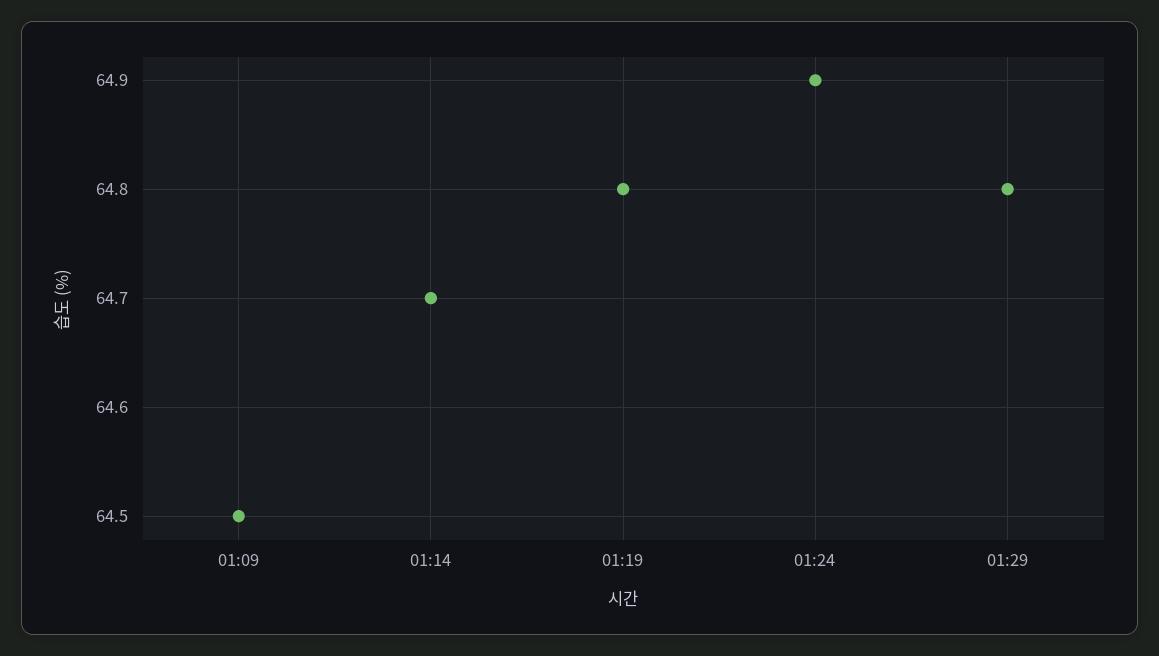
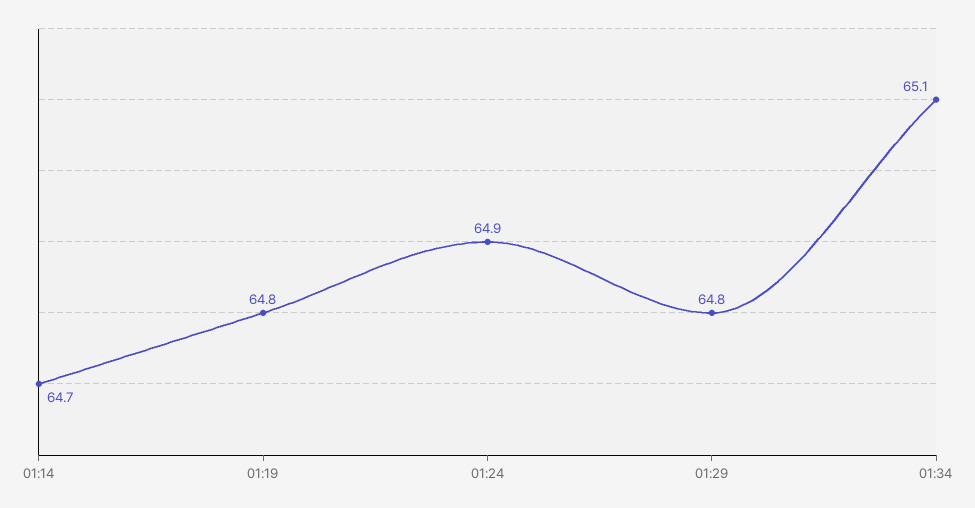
01:09: 64.5 -> none
01:34: none -> 65.1

